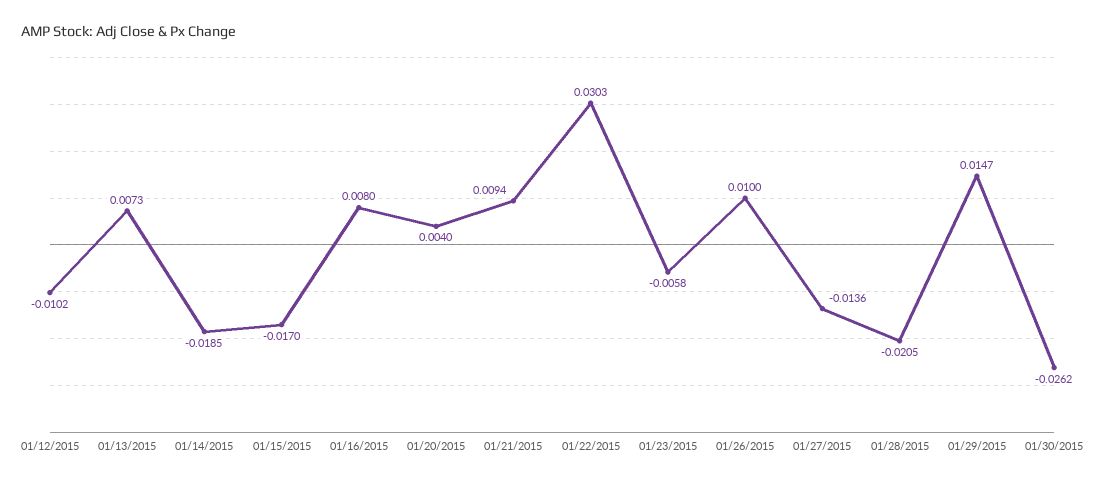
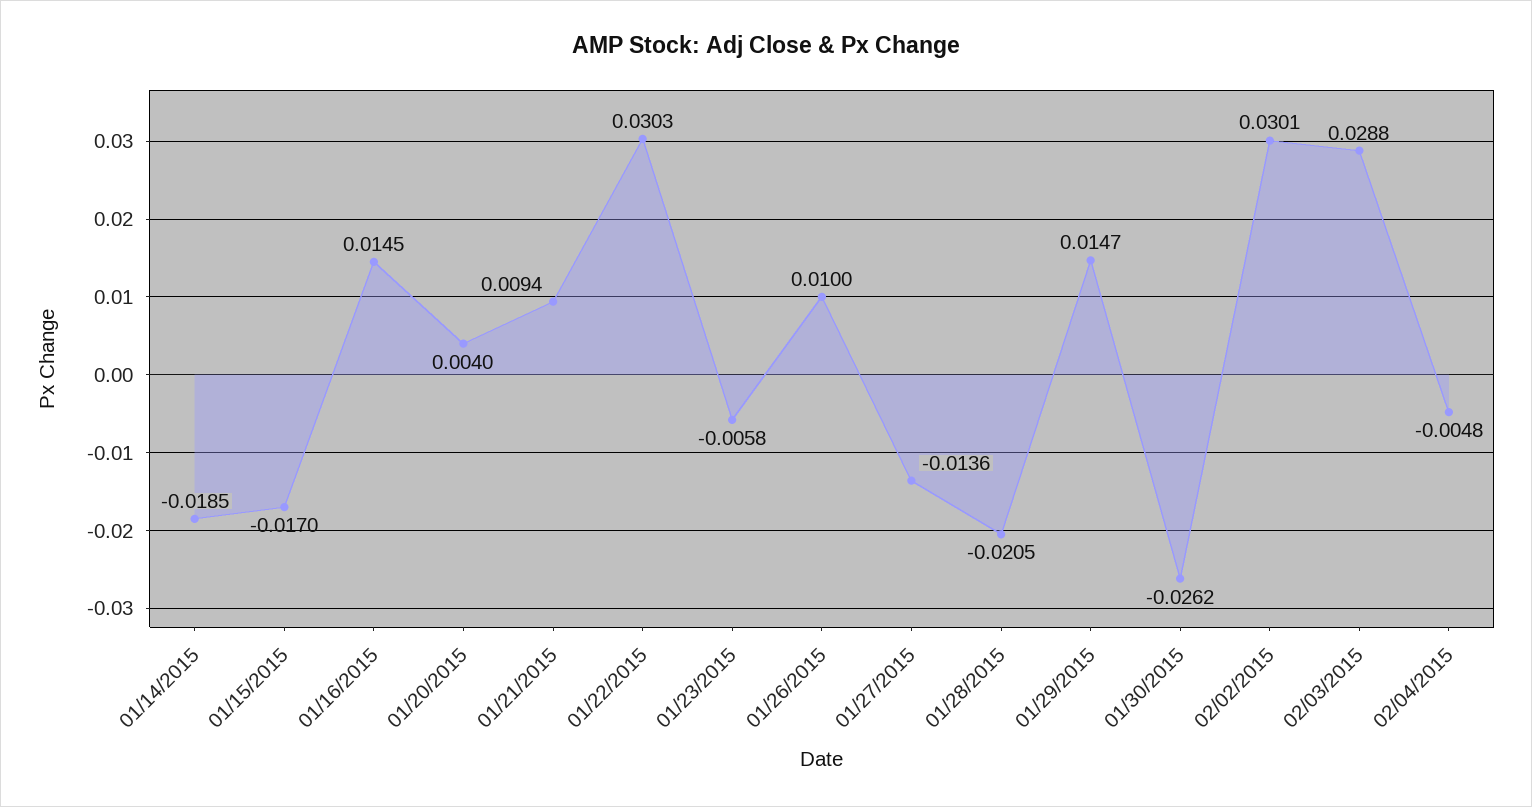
01/12/2015: -0.0102 -> none
01/13/2015: 0.0073 -> none
01/16/2015: 0.008 -> 0.0145
02/02/2015: none -> 0.0301
02/03/2015: none -> 0.0288
02/04/2015: none -> -0.0048

